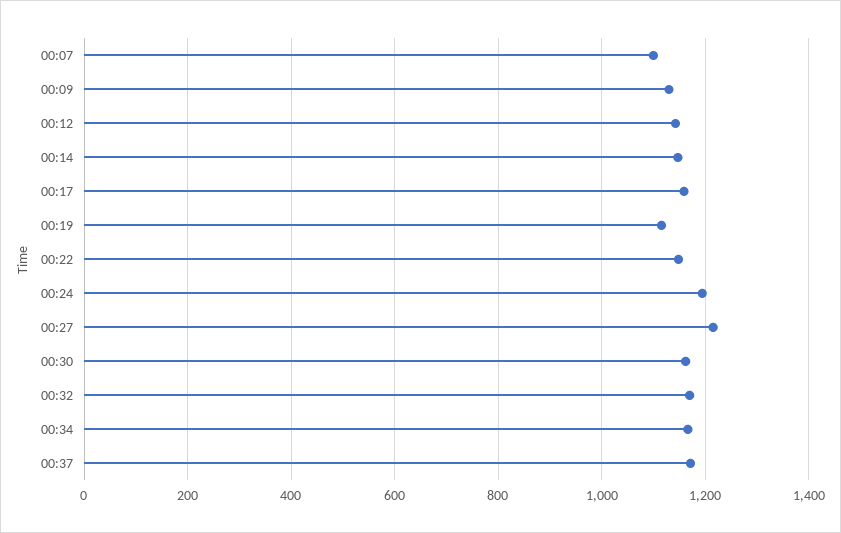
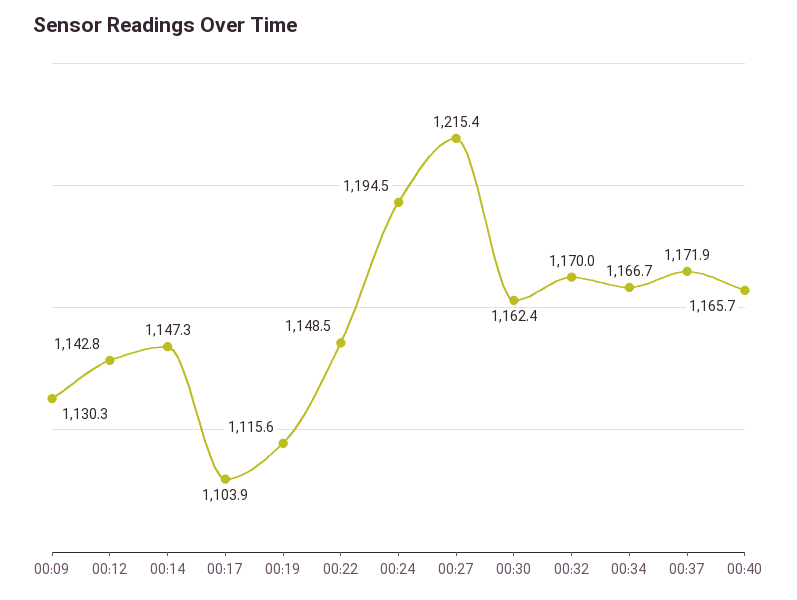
00:07: 1100 -> none
00:17: 1160 -> 1103.9
00:40: none -> 1165.7

